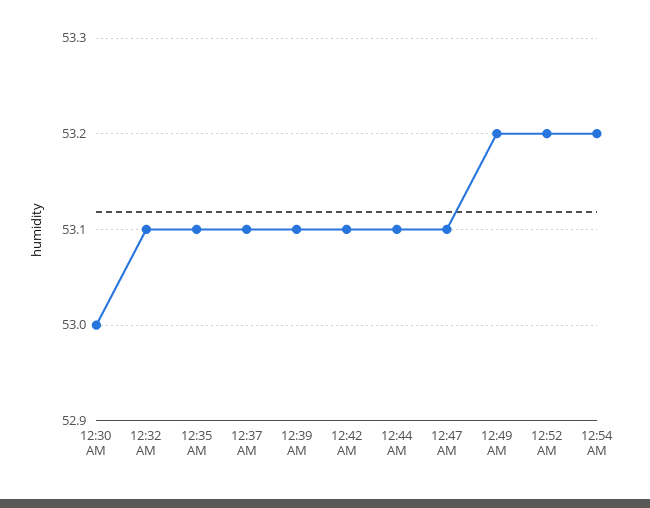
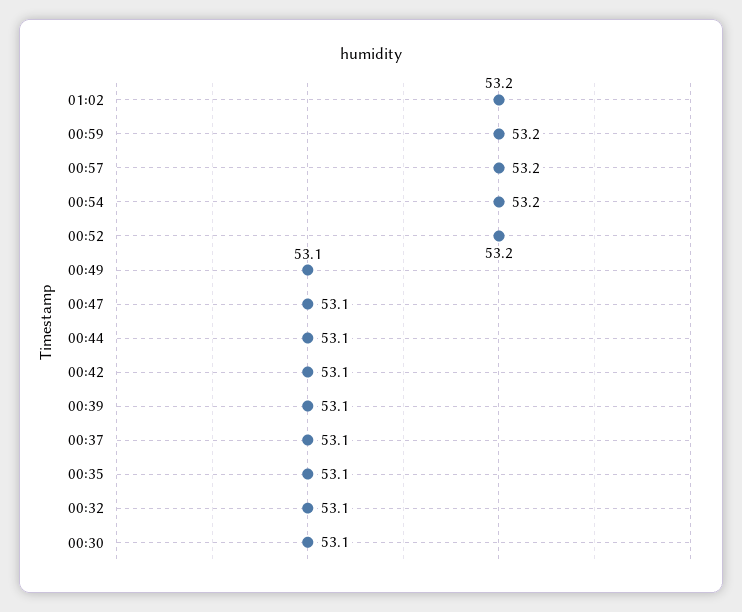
12:30 AM: 53 -> 53.1
12:49 AM: 53.2 -> 53.1
01:02: none -> 53.2
00:59: none -> 53.2
00:57: none -> 53.2

